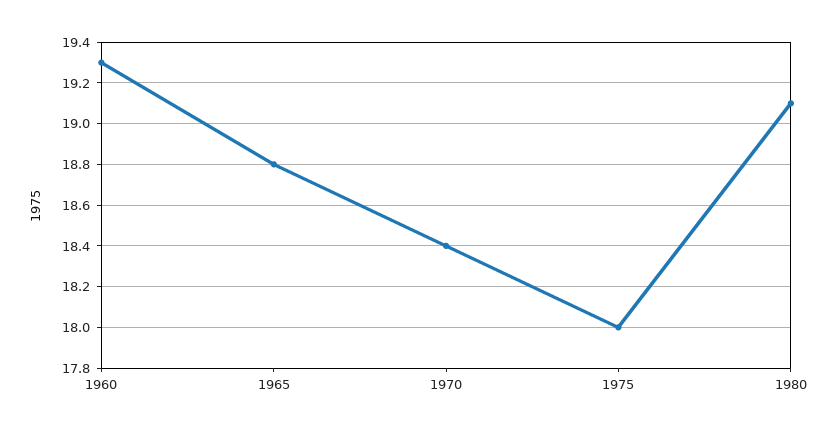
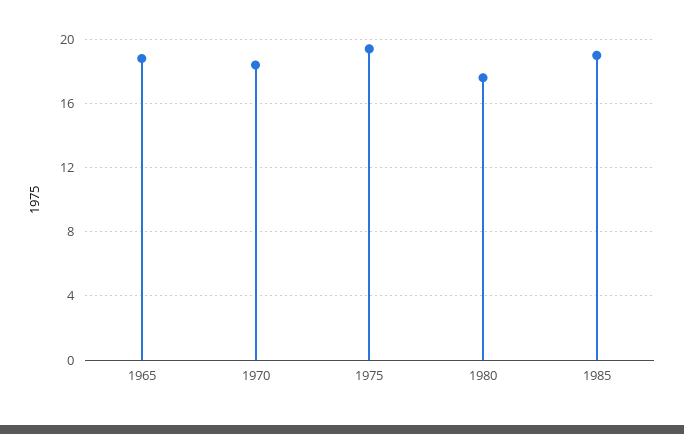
1960: 19.3 -> none
1975: 18 -> 19.5
1980: 19.1 -> 17.5
1985: none -> 19

